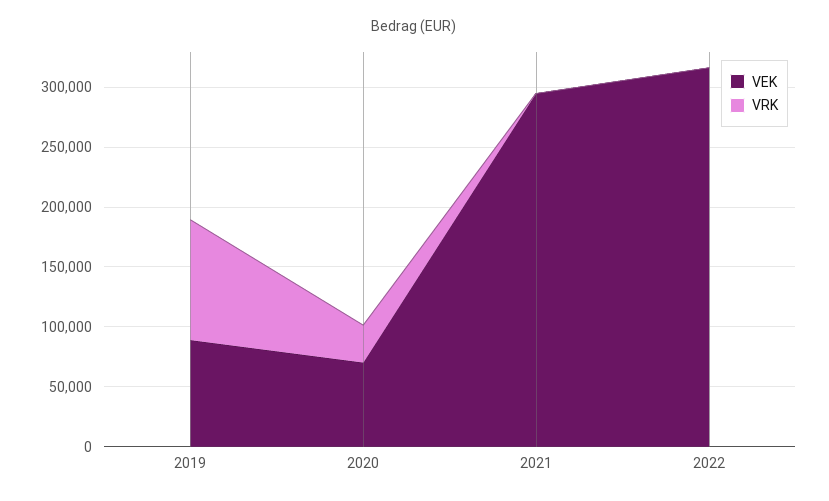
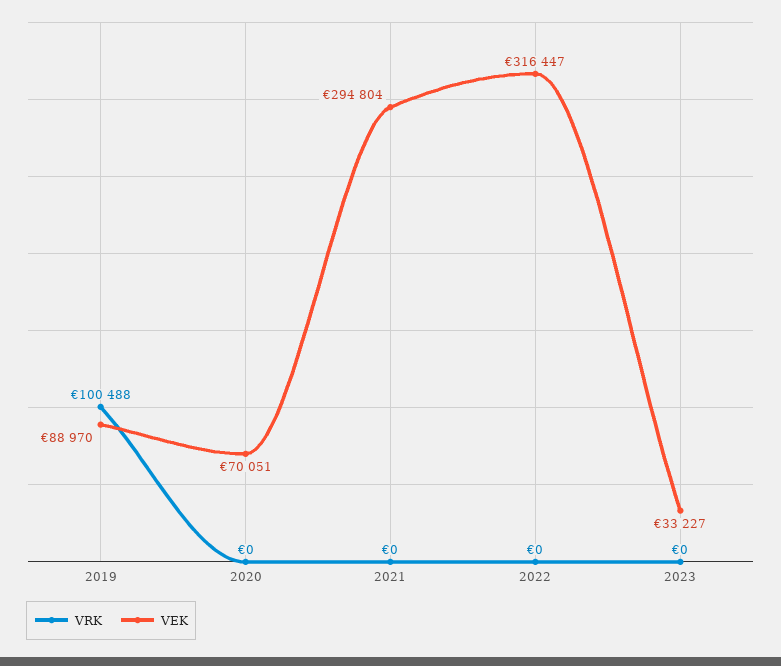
VRK, 2020: 30000 -> 0
VRK, 2023: none -> 0
VEK, 2023: none -> 33227

